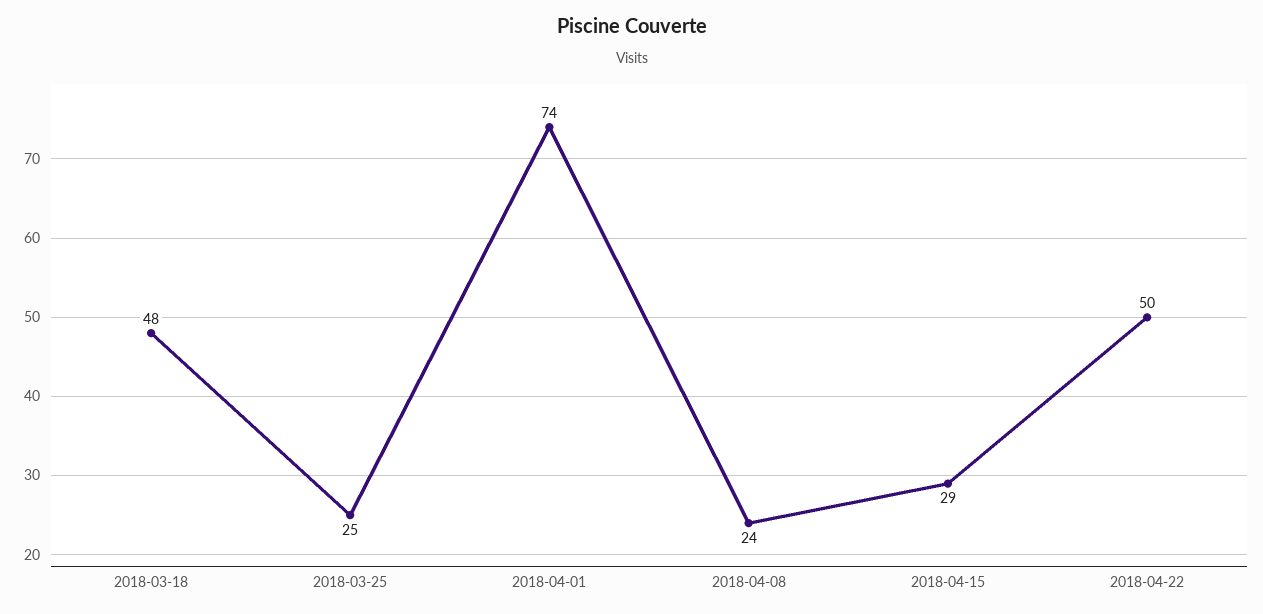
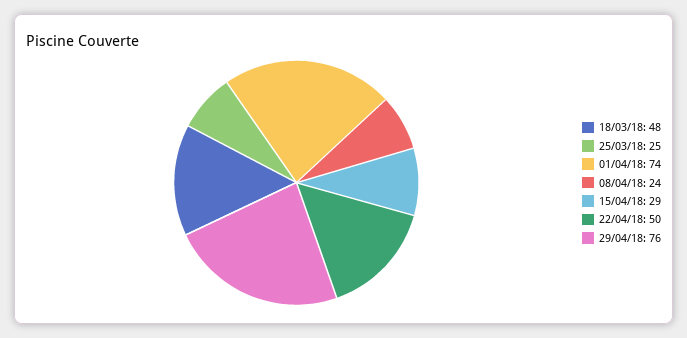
29/04/18: none -> 76

